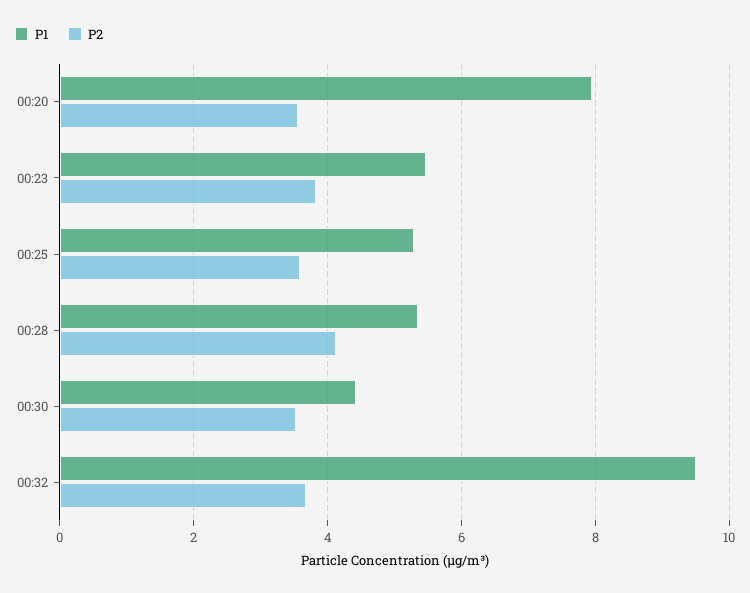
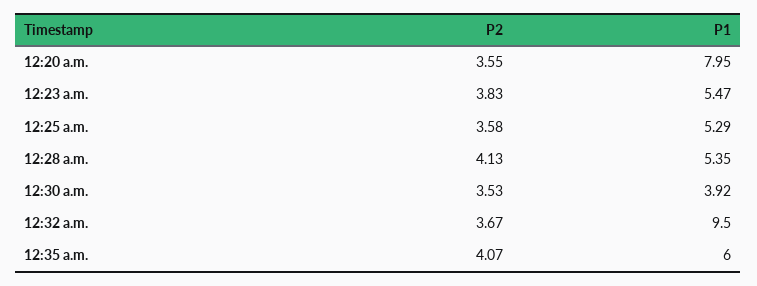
P1, 00:30: 4.4 -> 3.92
P2, 12:35 a.m.: none -> 4.07
P1, 12:35 a.m.: none -> 6

